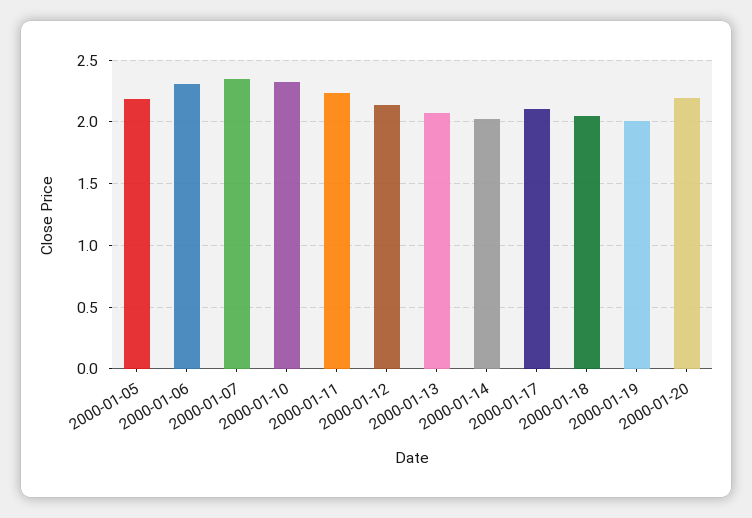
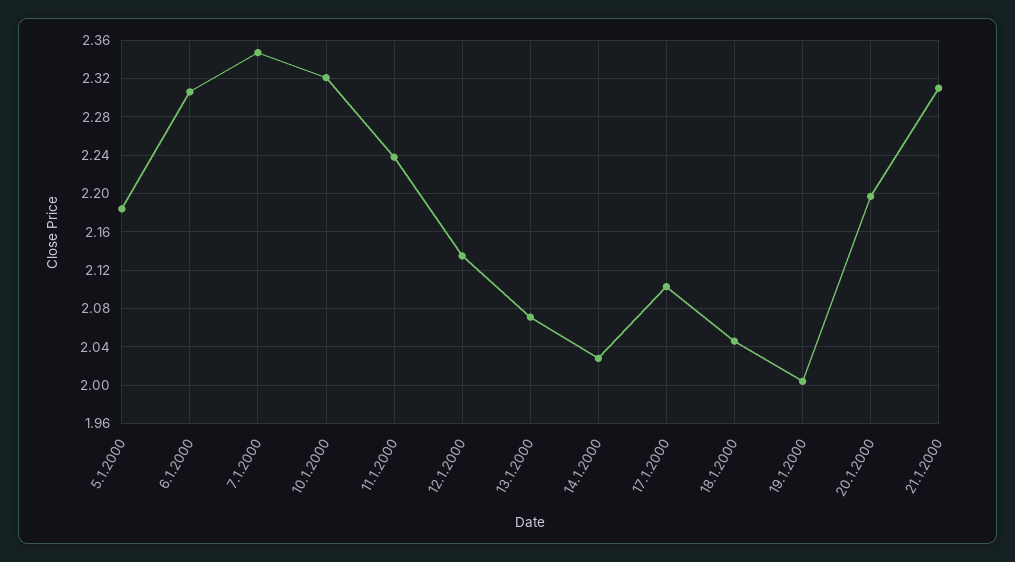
21.1.2000: none -> 2.31

